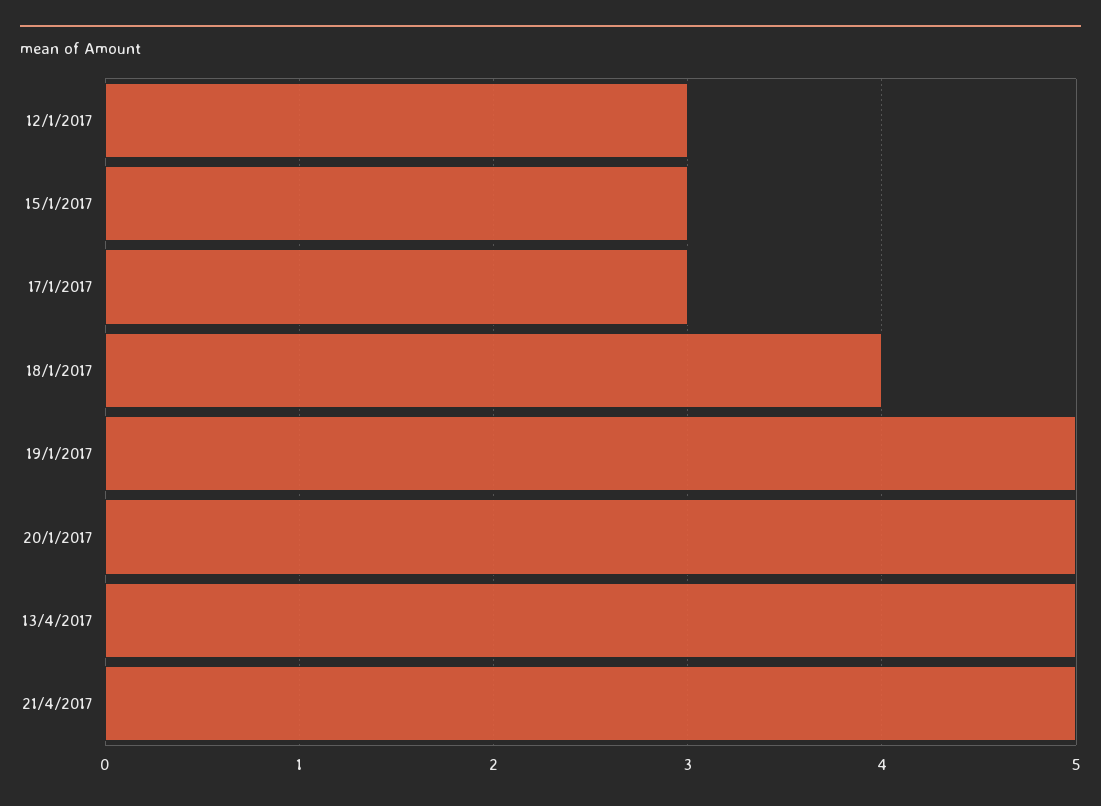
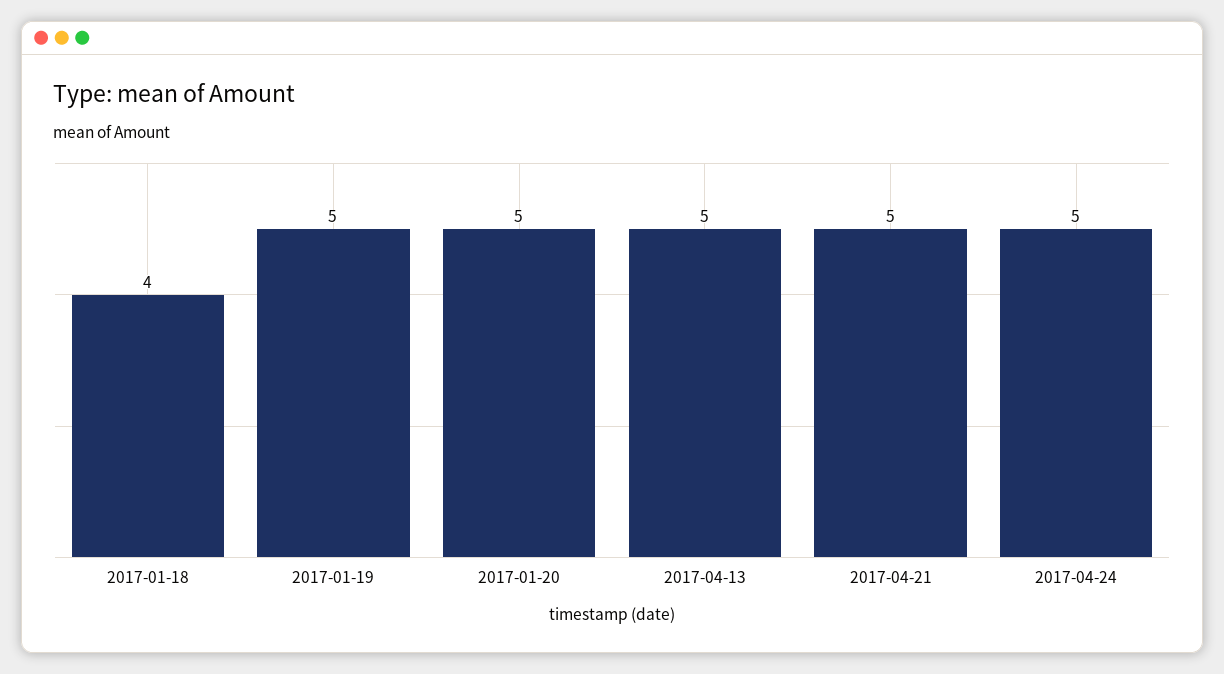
12/1/2017: 3 -> none
15/1/2017: 3 -> none
17/1/2017: 3 -> none
2017-04-24: none -> 5

